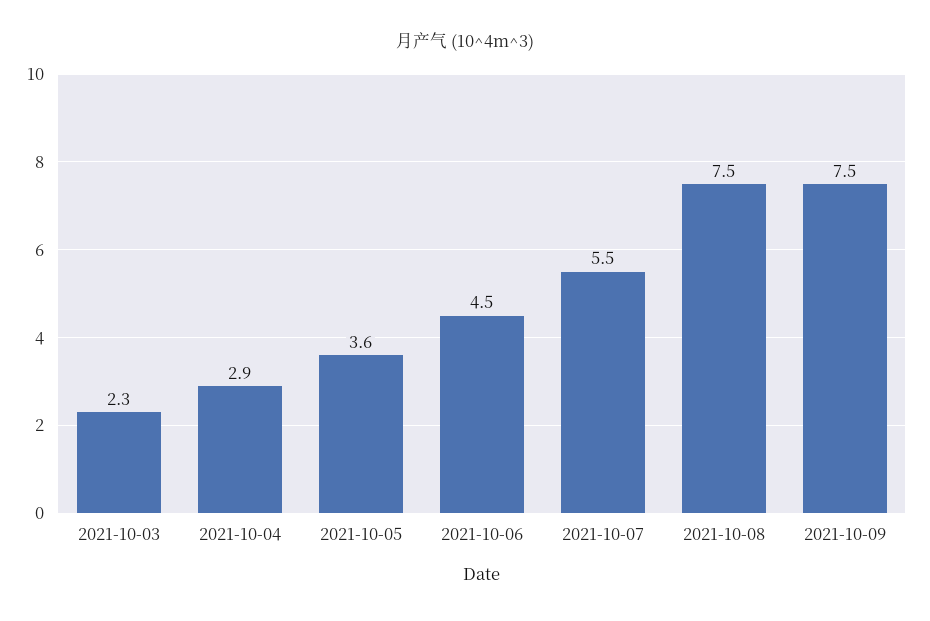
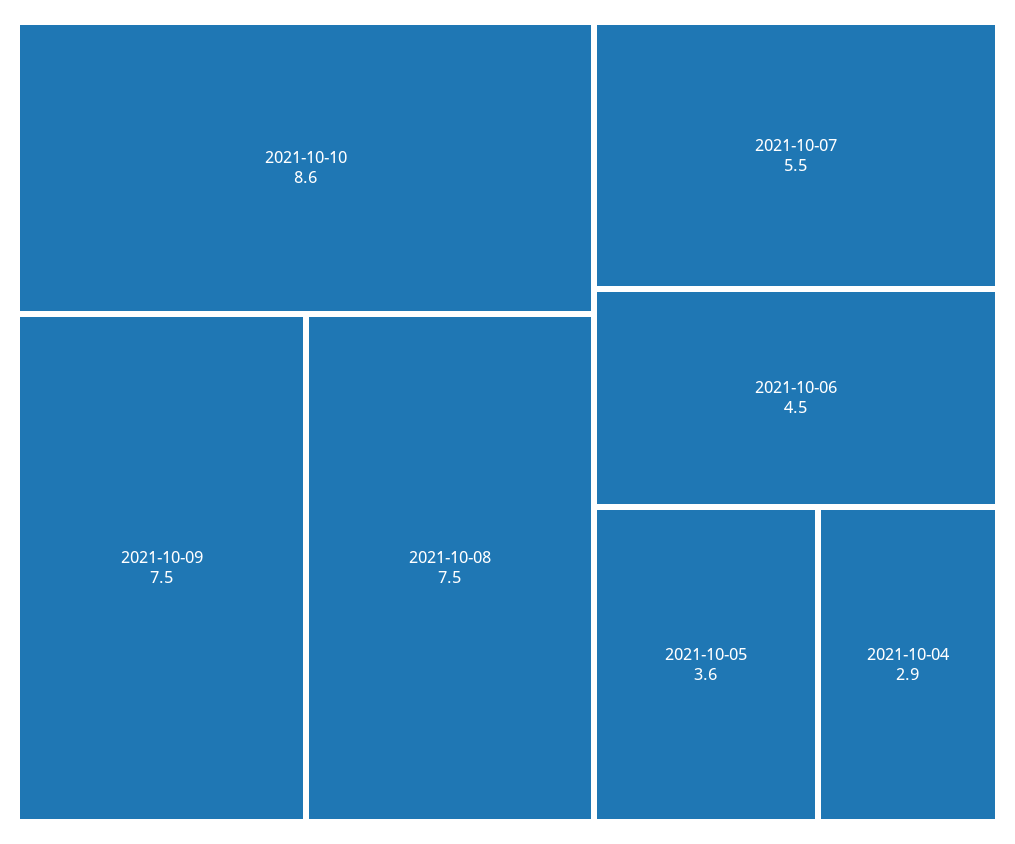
2021-10-03: 2.3 -> none
2021-10-10: none -> 8.6

